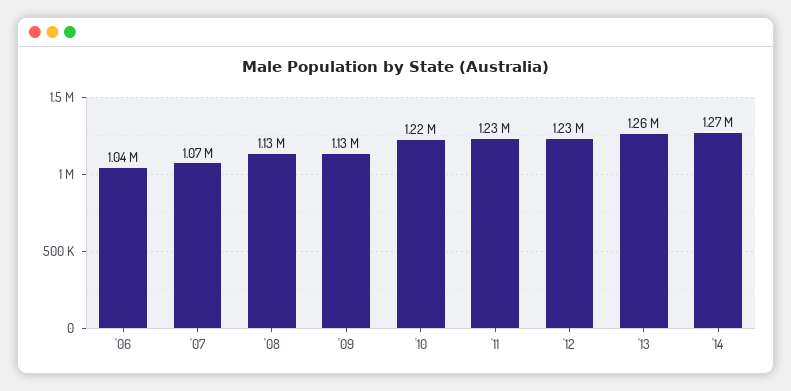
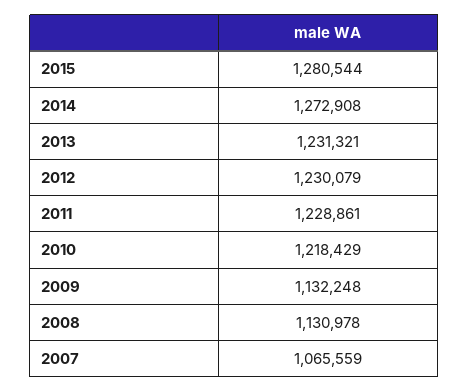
'06: 1040000 -> none
'13: 1260000 -> 1231321
2015: none -> 1280544

